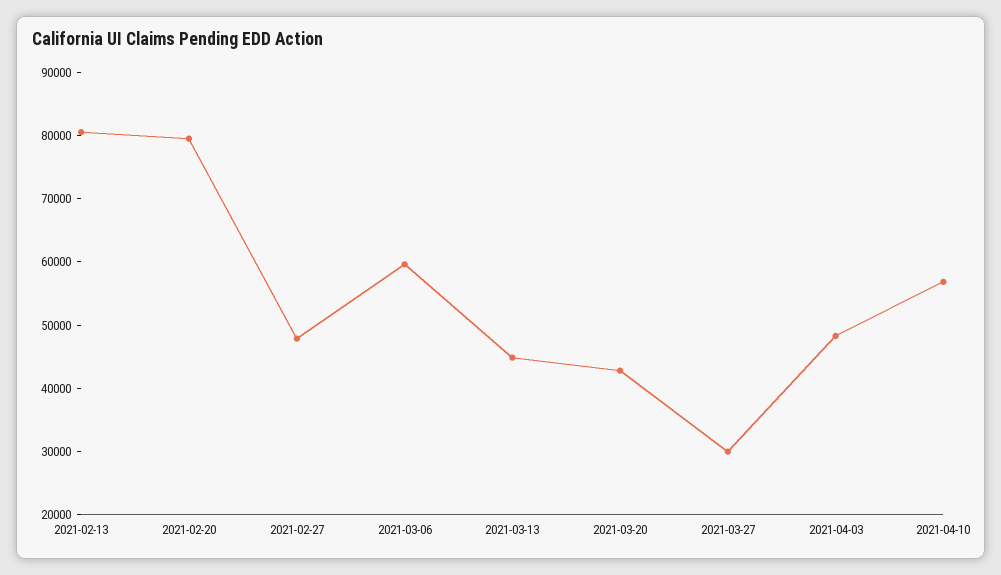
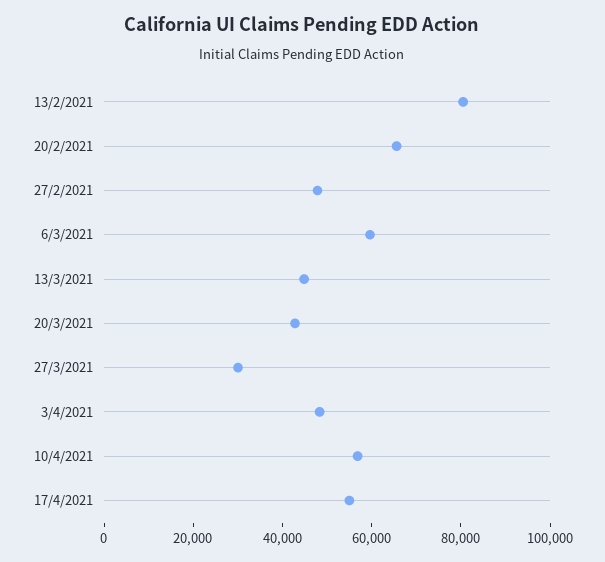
2021-02-20: 80000 -> 65000
17/4/2021: none -> 55000

